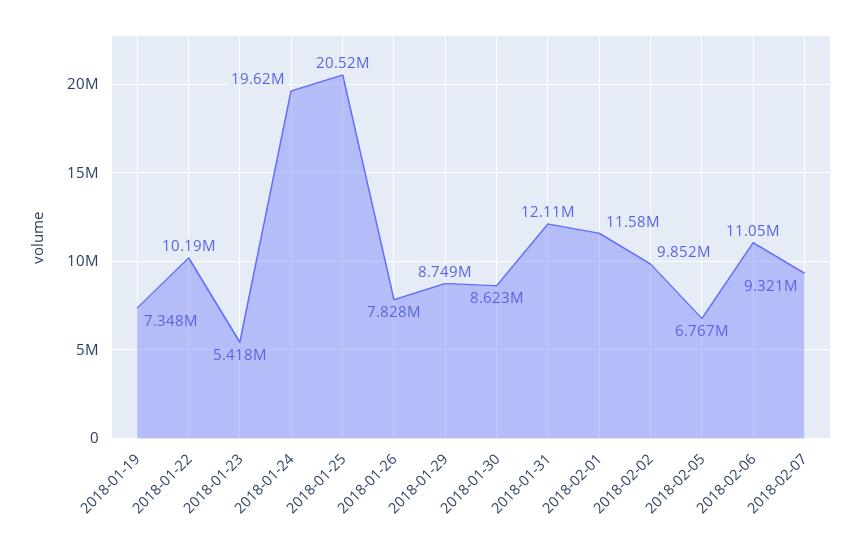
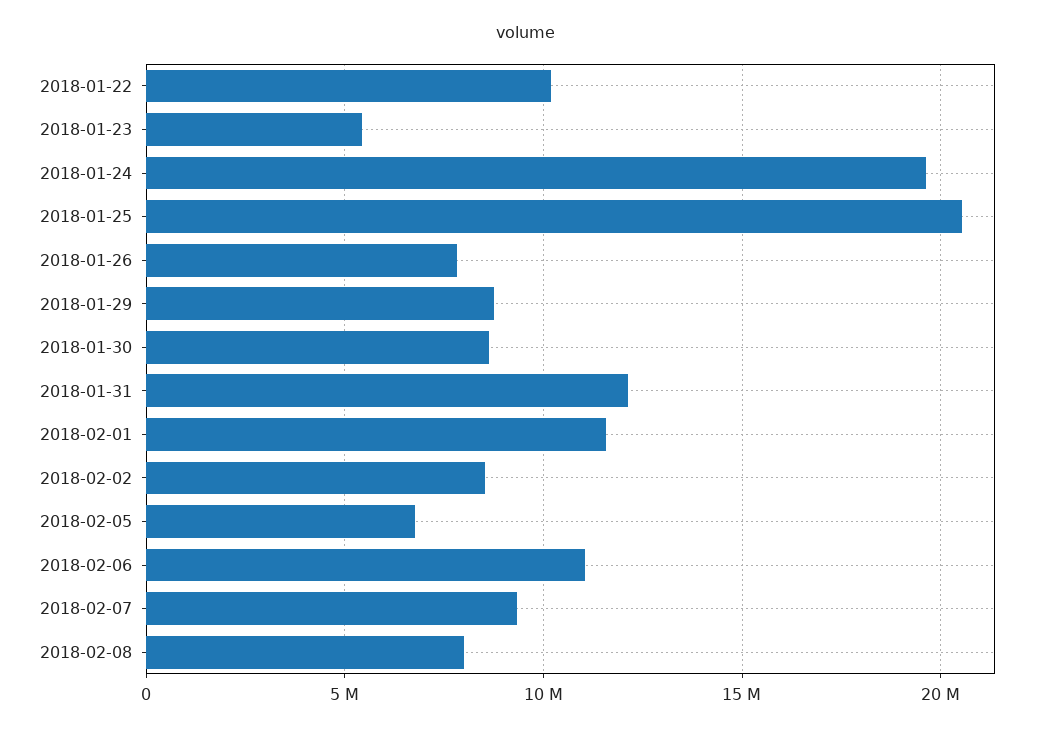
2018-01-19: 7348000 -> none
2018-02-02: 9852000 -> 8500000
2018-02-08: none -> 8000000

